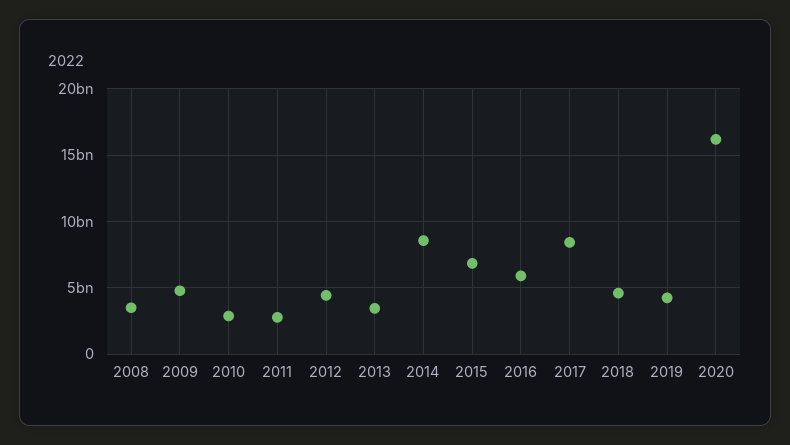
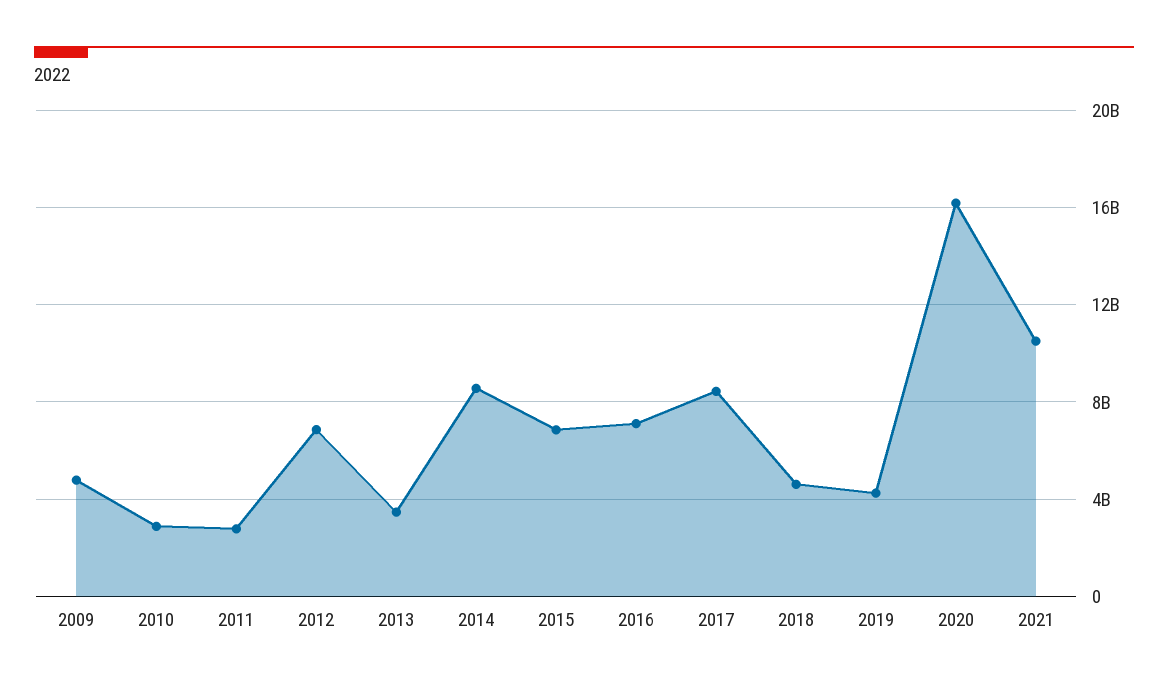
2008: 3500000000 -> none
2012: 4500000000 -> 7000000000
2016: 6000000000 -> 7000000000
2021: none -> 10500000000

